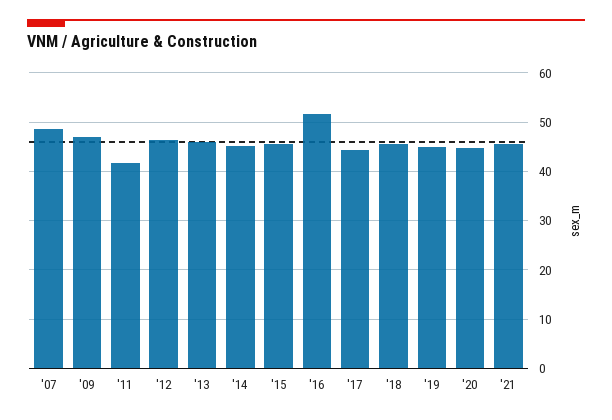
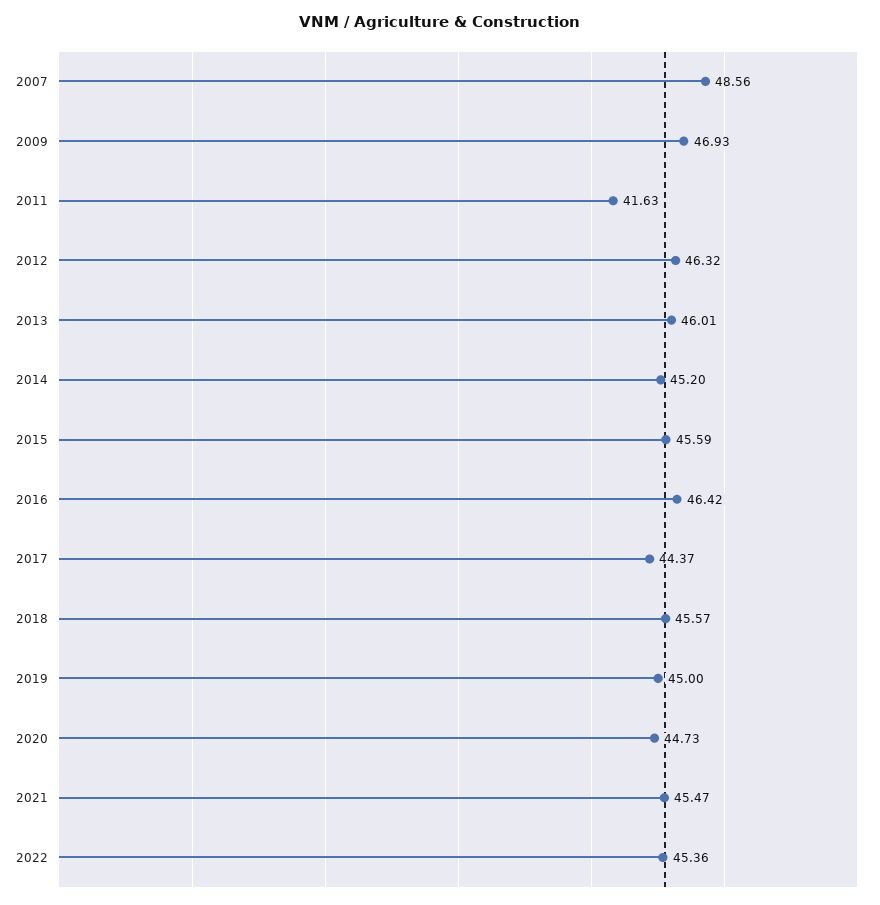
'16: 52 -> 46.42
2022: none -> 45.36

